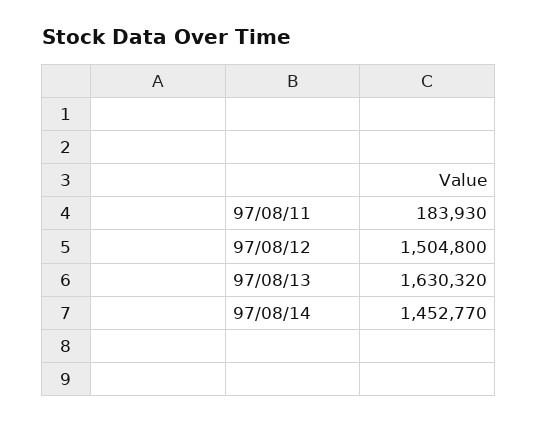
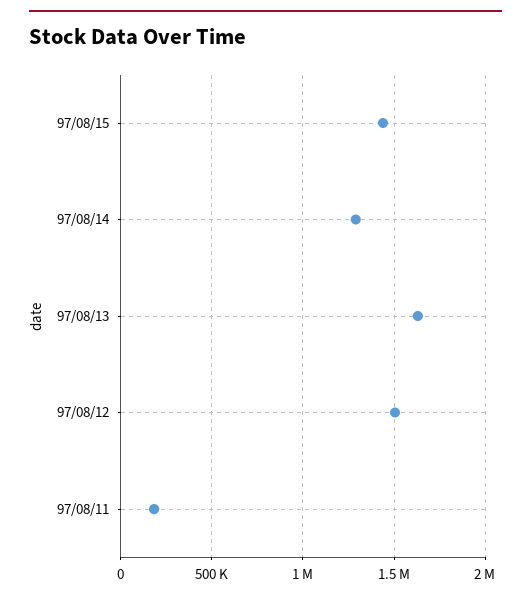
97/08/14: 1452770 -> 1300000
97/08/15: none -> 1450000

